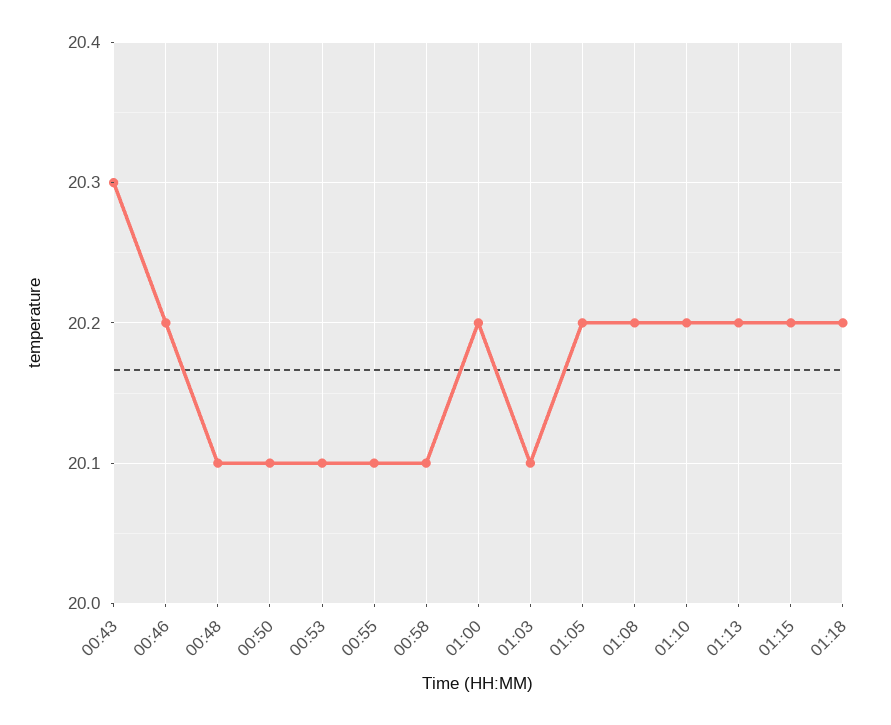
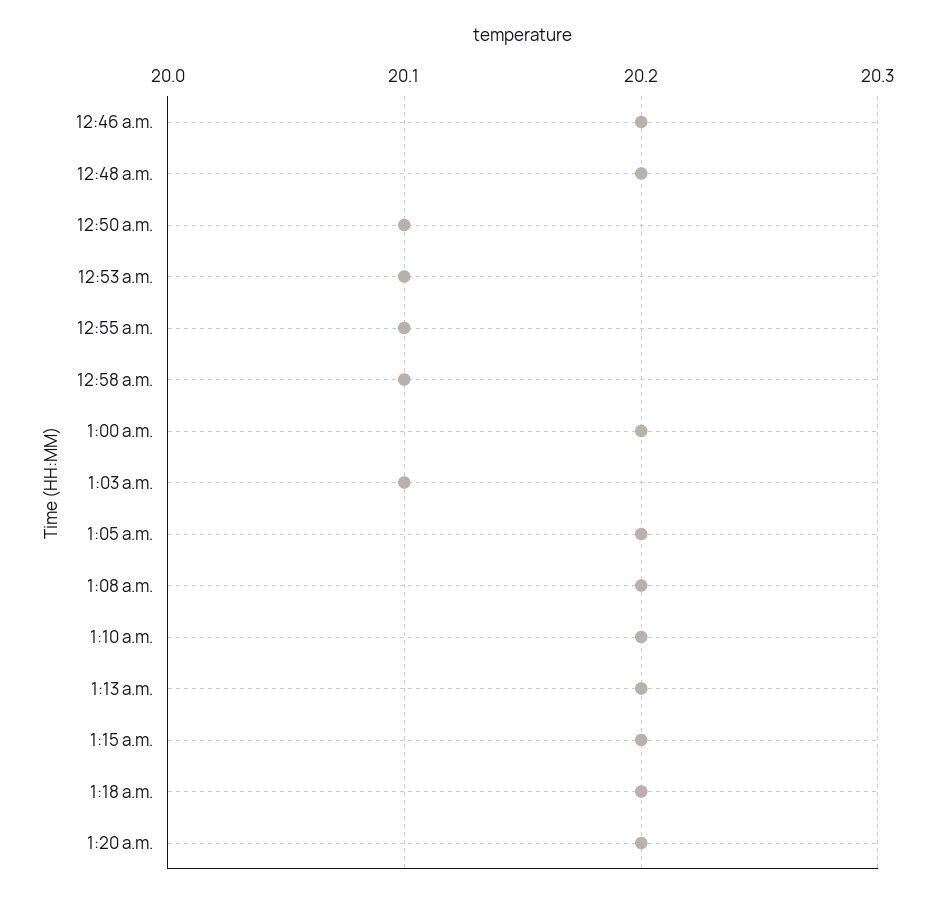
00:43: 20.3 -> none
00:48: 20.1 -> 20.2
1:20 a.m.: none -> 20.2

